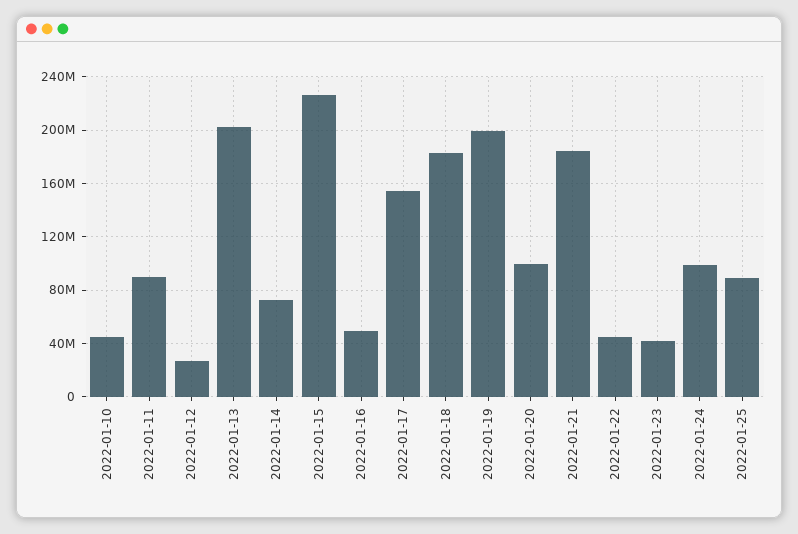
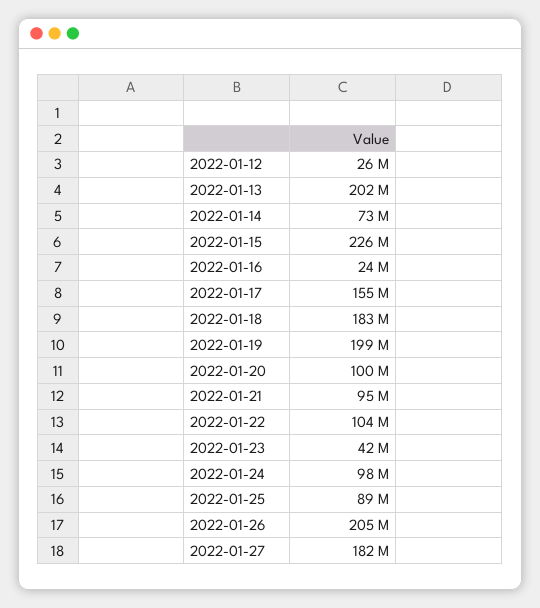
2022-01-10: 45000000 -> none
2022-01-11: 90000000 -> none
2022-01-16: 50000000 -> 24000000
2022-01-21: 185000000 -> 95000000
2022-01-22: 45000000 -> 104000000
2022-01-26: none -> 205000000
2022-01-27: none -> 182000000

